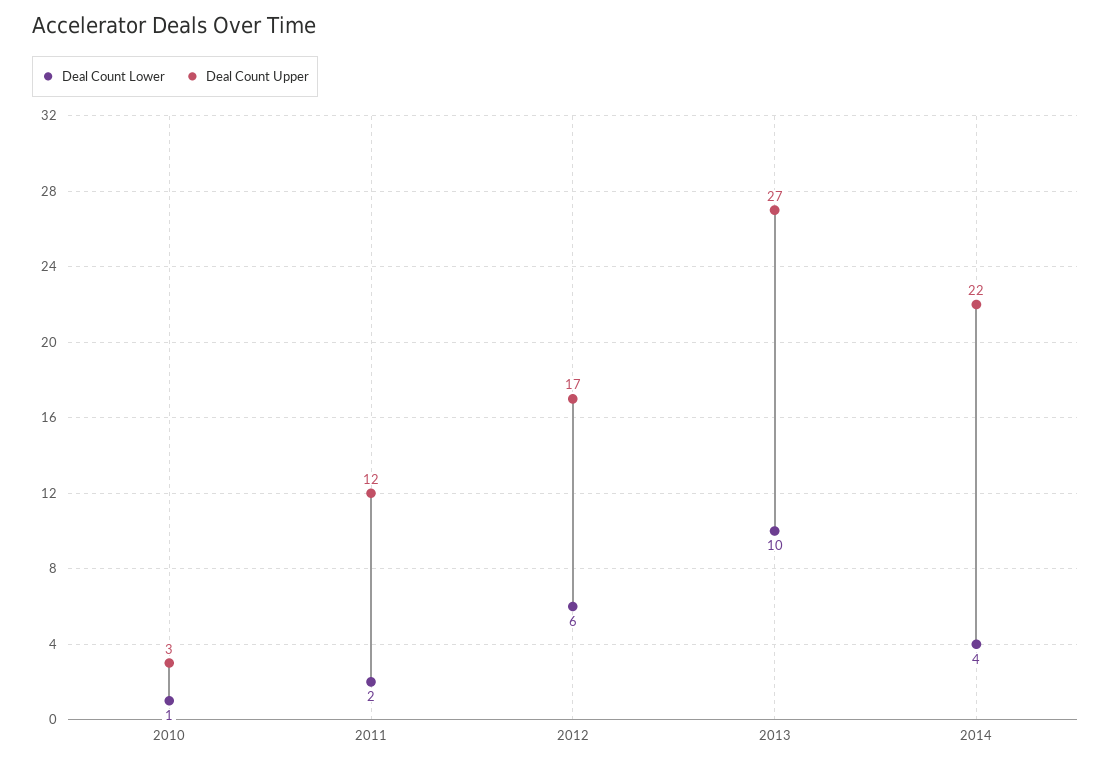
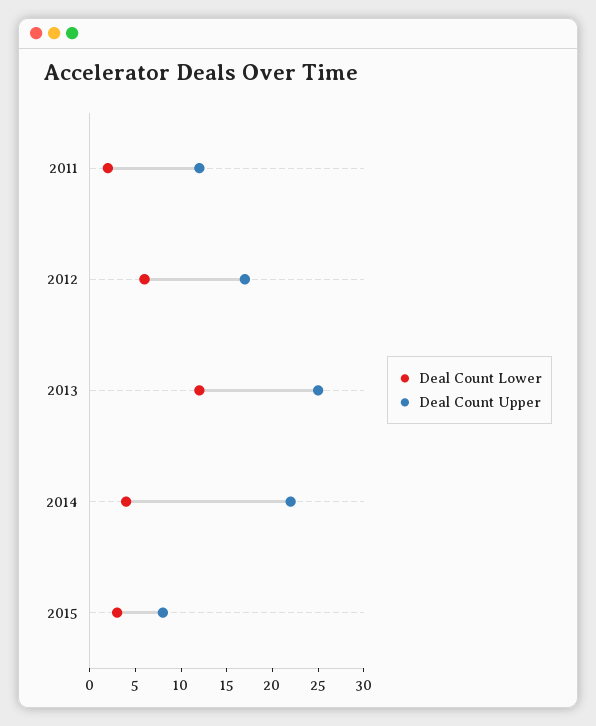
Deal Count Lower, 2010: 1 -> none
Deal Count Upper, 2010: 3 -> none
Deal Count Lower, 2013: 10 -> 12
Deal Count Upper, 2013: 27 -> 25
Deal Count Lower, 2015: none -> 3
Deal Count Upper, 2015: none -> 8

